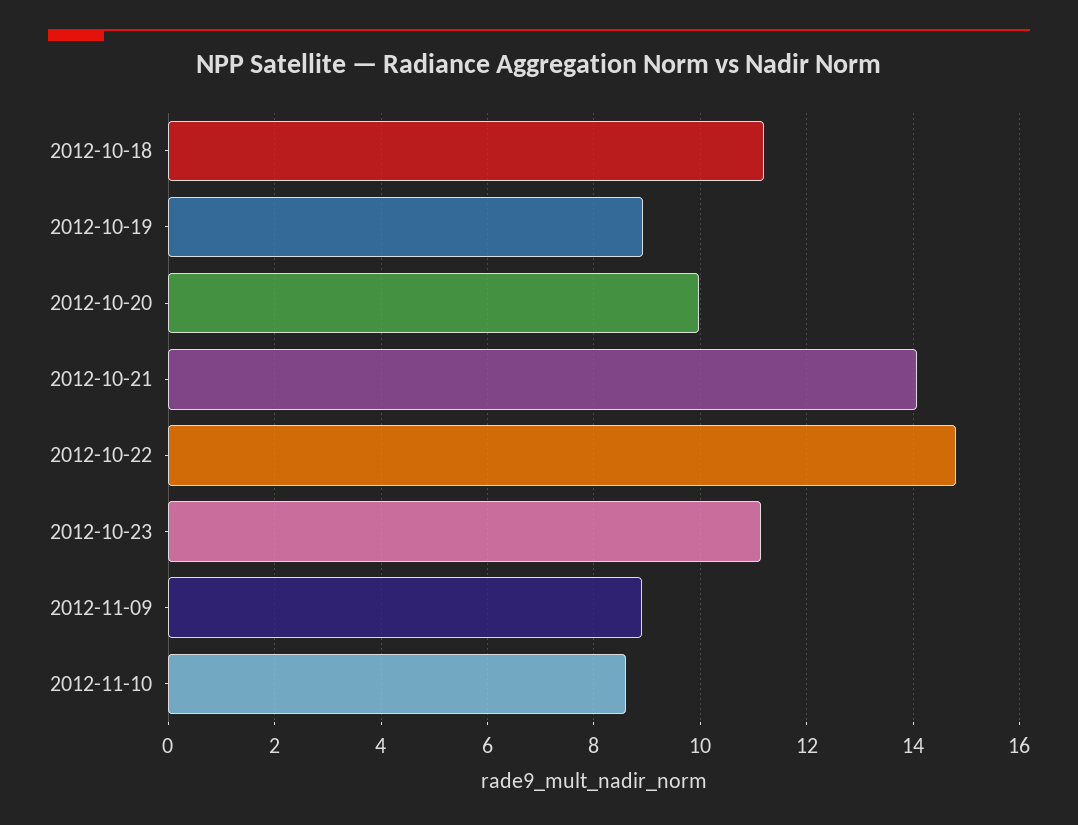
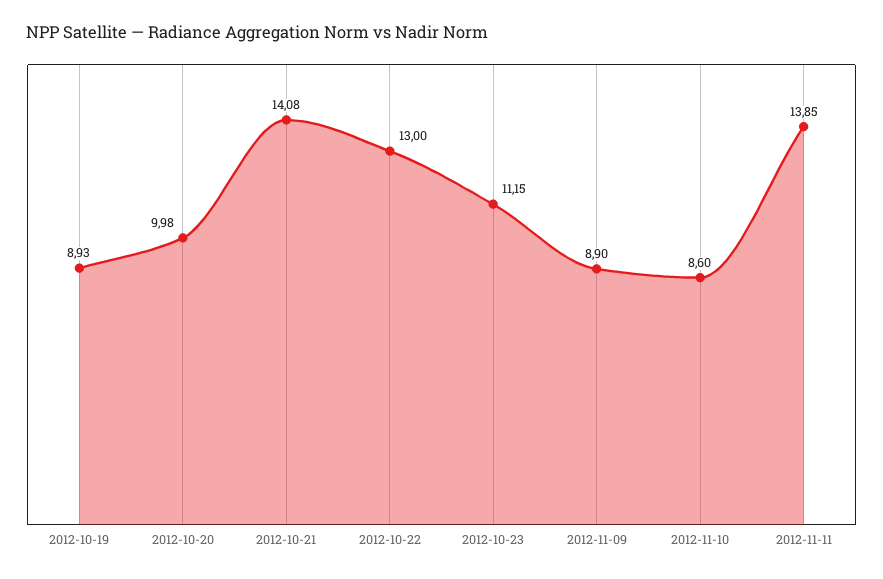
2012-10-18: 11.2 -> none
2012-10-22: 14.8 -> 13
2012-11-11: none -> 13.85

